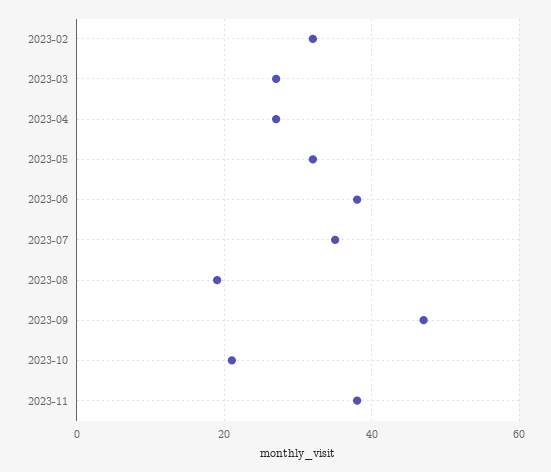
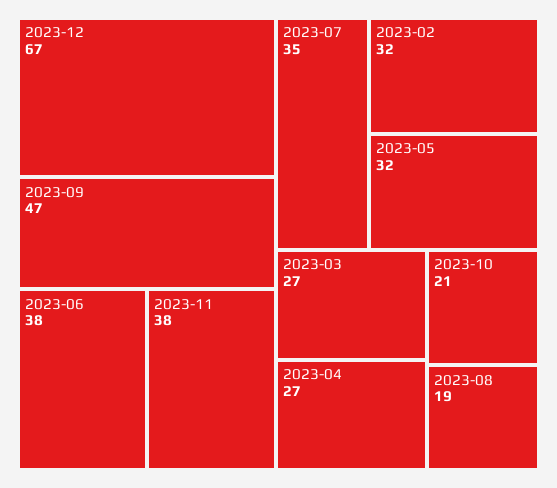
2023-12: none -> 67

